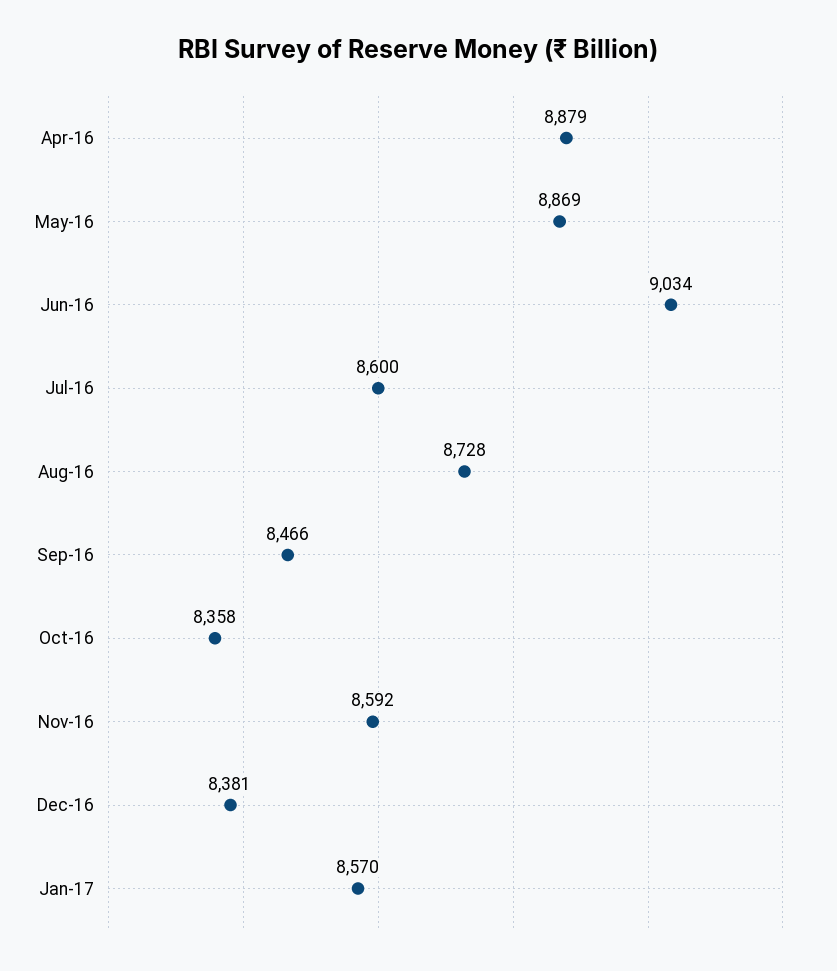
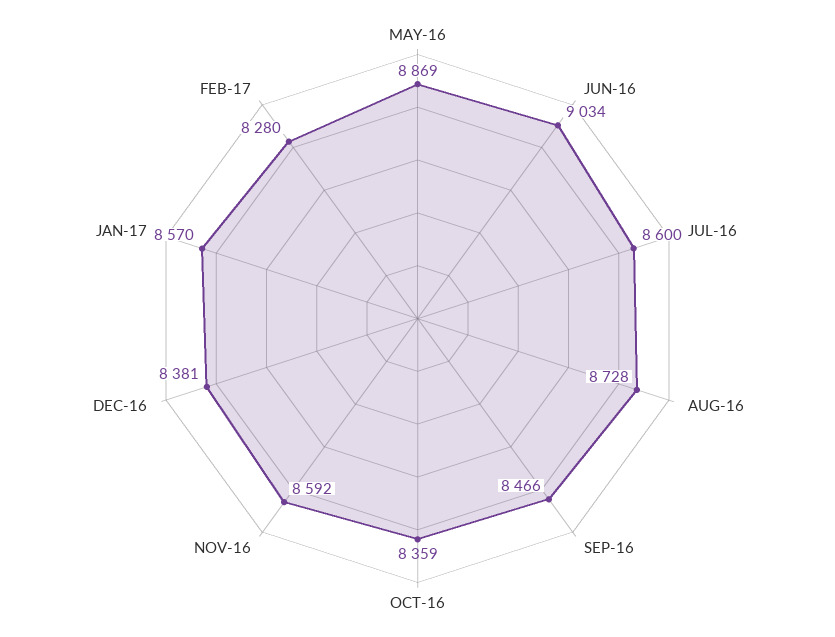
Apr-16: 8879 -> none
Oct-16: 8358 -> 8359
FEB-17: none -> 8280

